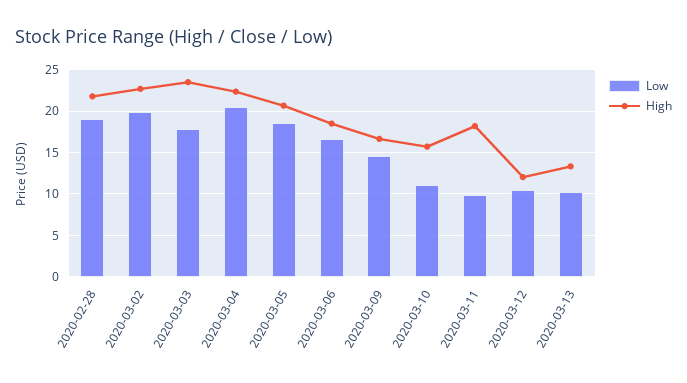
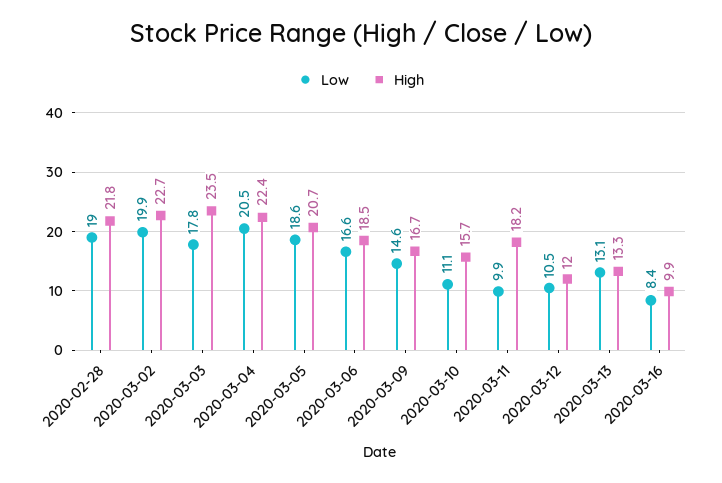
Low, 2020-03-13: 10 -> 13.1
Low, 2020-03-16: none -> 8.4
High, 2020-03-16: none -> 9.9

